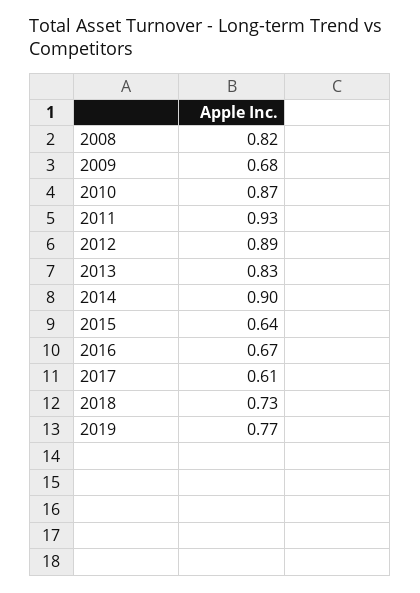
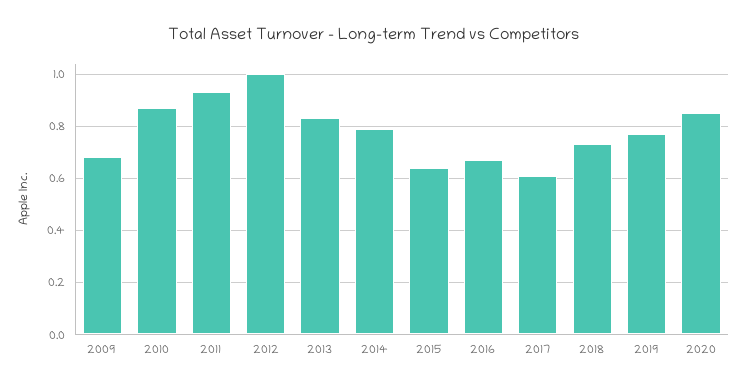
2008: 0.82 -> none
2012: 0.89 -> 1
2014: 0.9 -> 0.8
2020: none -> 0.85

